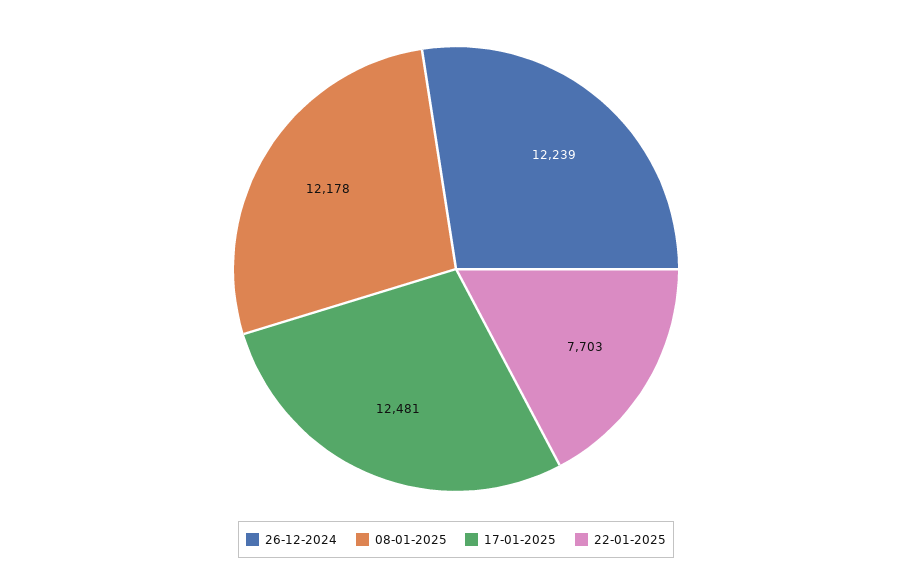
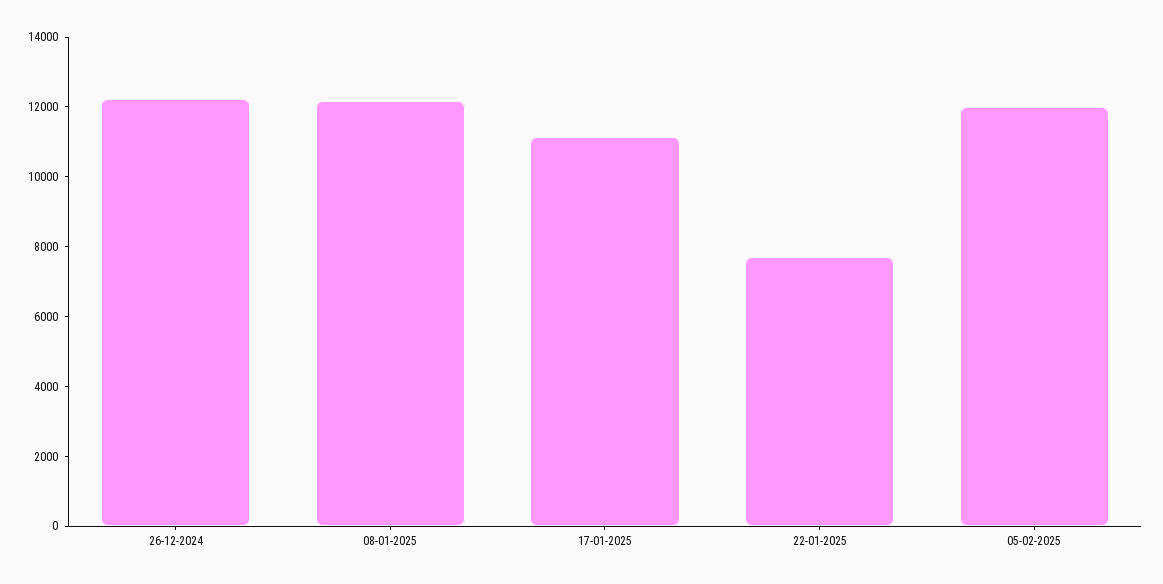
17-01-2025: 12481 -> 11000
05-02-2025: none -> 12000

